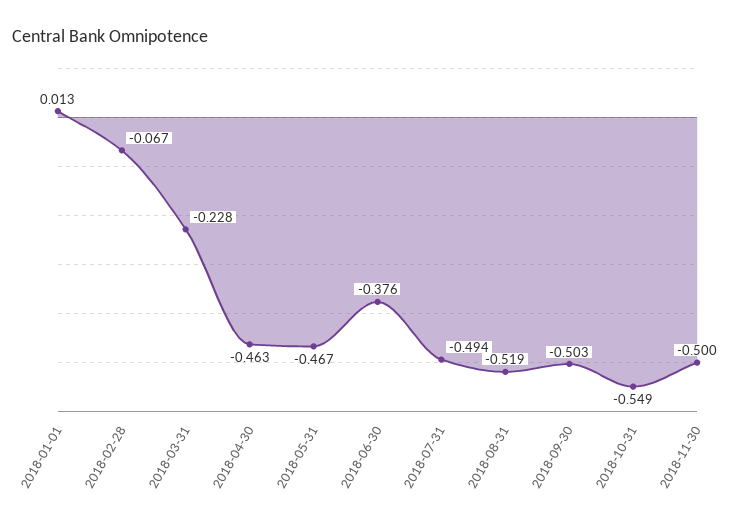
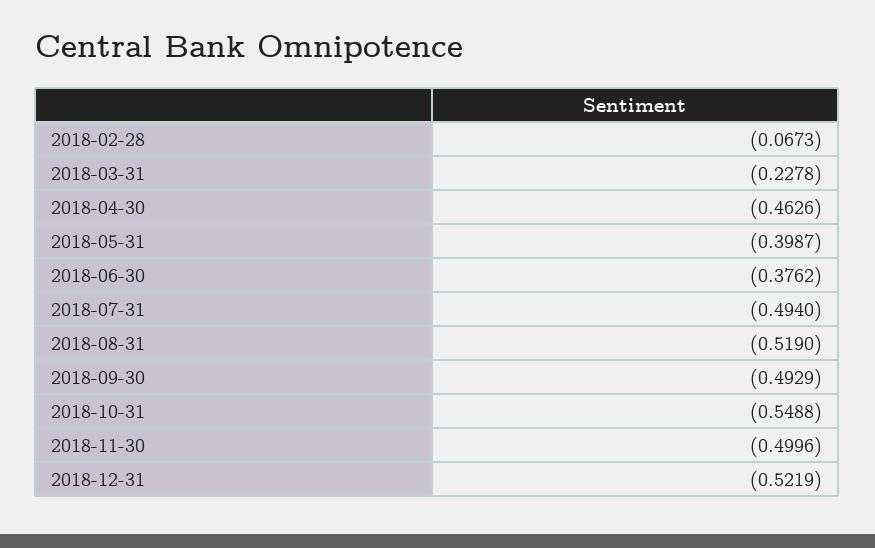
2018-01-01: 0.013 -> none
2018-05-31: -0.467 -> -0.3987
2018-09-30: -0.503 -> -0.4929
2018-12-31: none -> -0.5219

